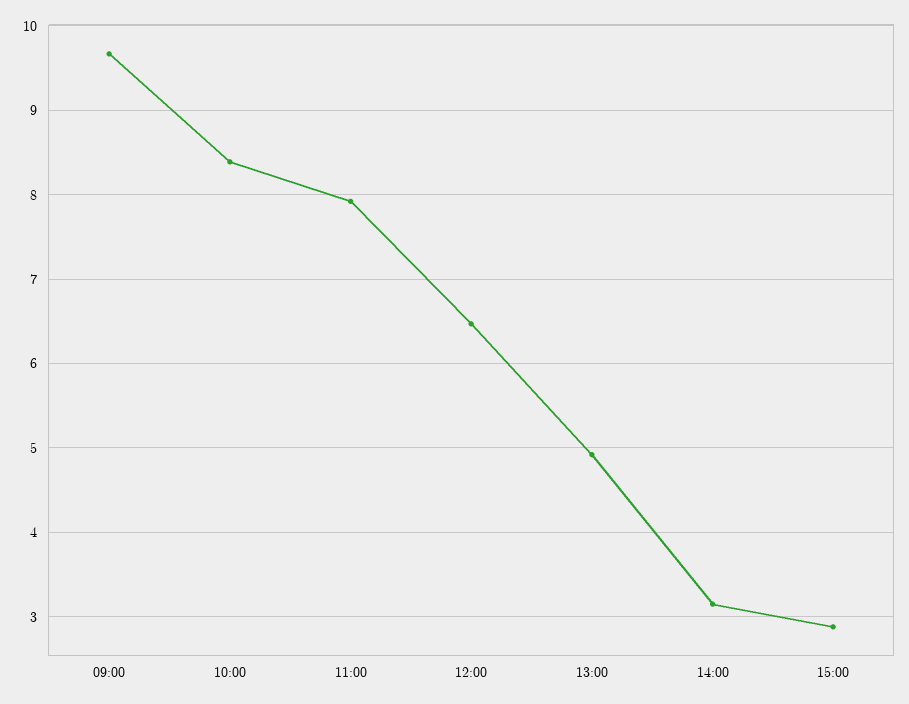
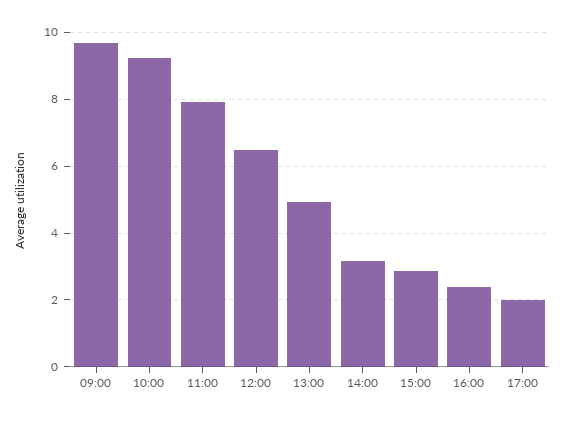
10:00: 8.4 -> 9.2
16:00: none -> 2.4
17:00: none -> 2

